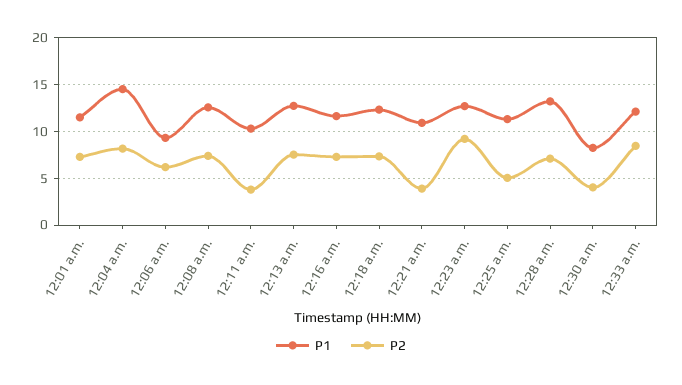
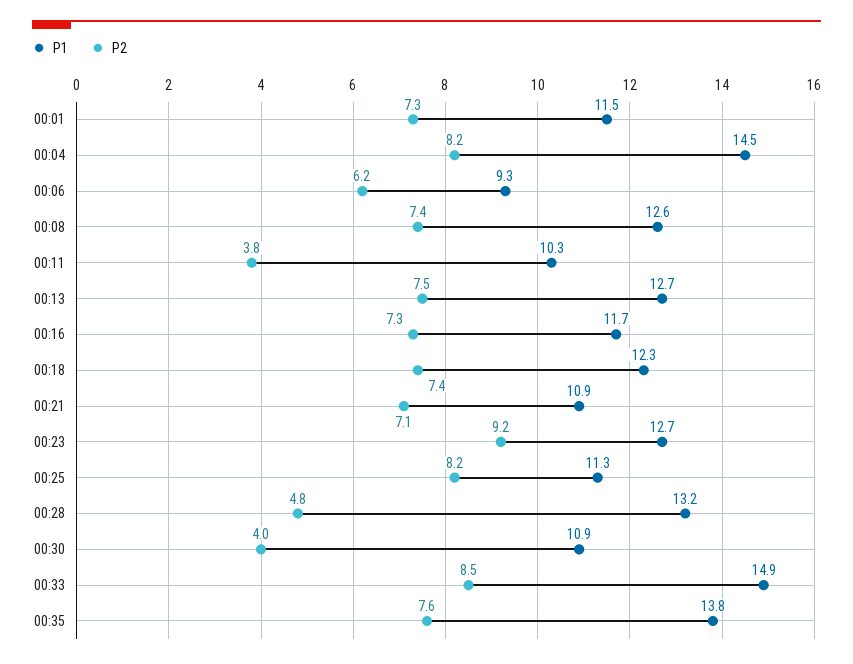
P2, 12:21 a.m.: 4 -> 7.1
P2, 12:25 a.m.: 5 -> 8.2
P2, 12:28 a.m.: 7 -> 4.8
P1, 12:30 a.m.: 8 -> 10.9
P1, 12:33 a.m.: 12 -> 14.9
P1, 00:35: none -> 13.8
P2, 00:35: none -> 7.6

